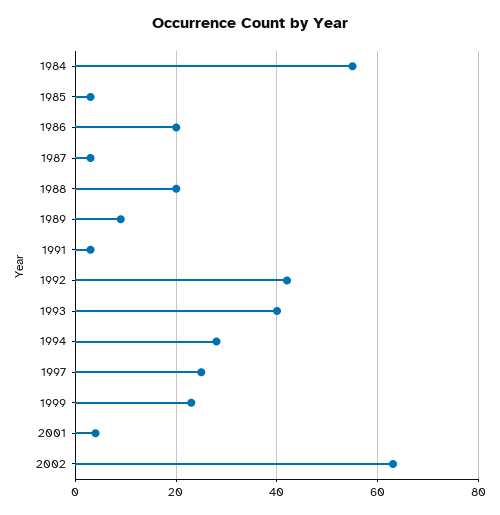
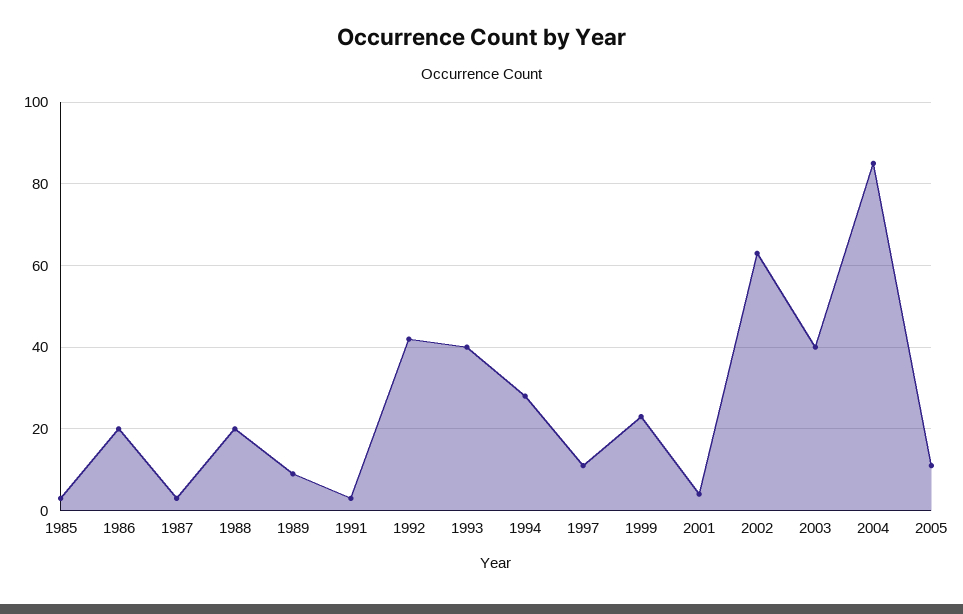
1984: 55 -> none
1997: 25 -> 10
2003: none -> 40
2004: none -> 85
2005: none -> 10

